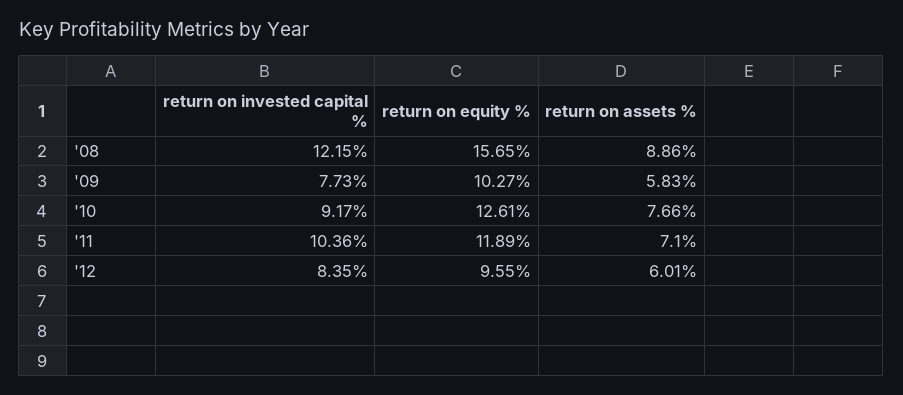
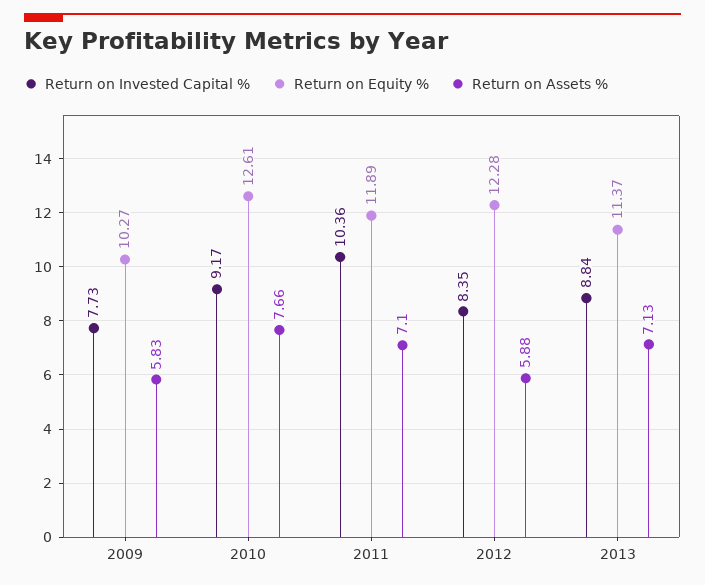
return on invested capital %, '08: 12.15 -> none
return on equity %, '08: 15.65 -> none
return on assets %, '08: 8.86 -> none
return on equity %, '12: 9.55 -> 12.28
return on assets %, '12: 6.01 -> 5.88
return on invested capital %, 2013: none -> 8.84
return on equity %, 2013: none -> 11.37
return on assets %, 2013: none -> 7.13

